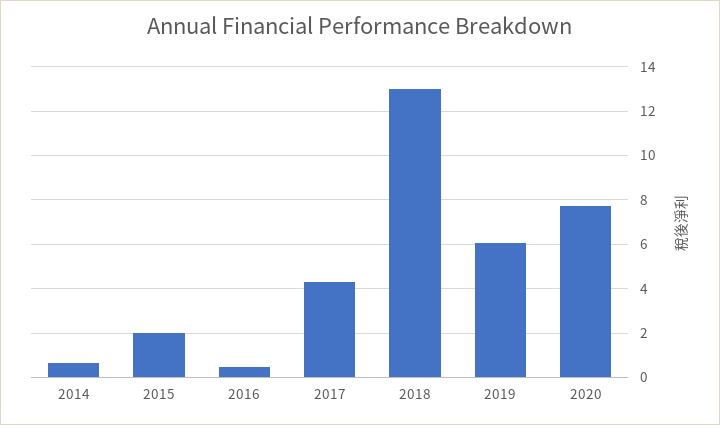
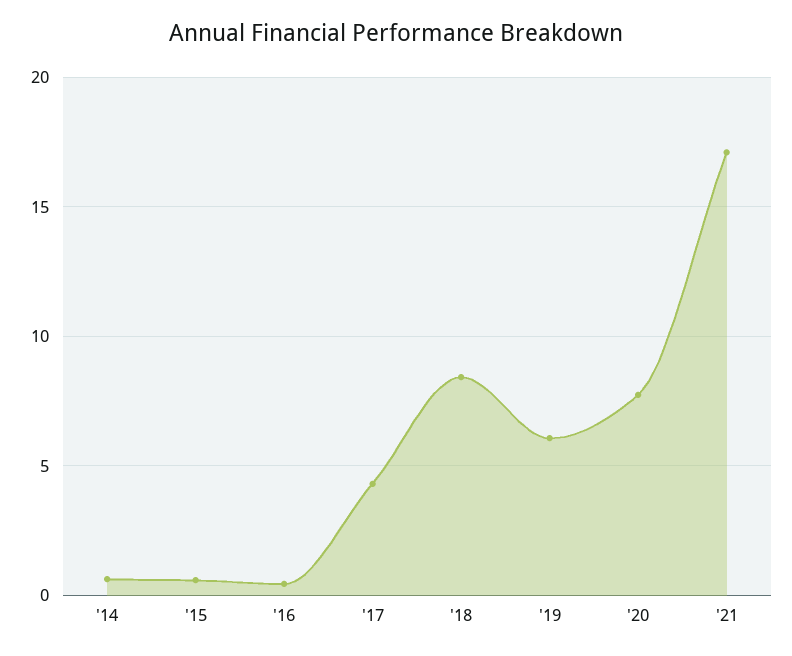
2015: 2 -> 0.5
2018: 13 -> 8.5
'21: none -> 17

